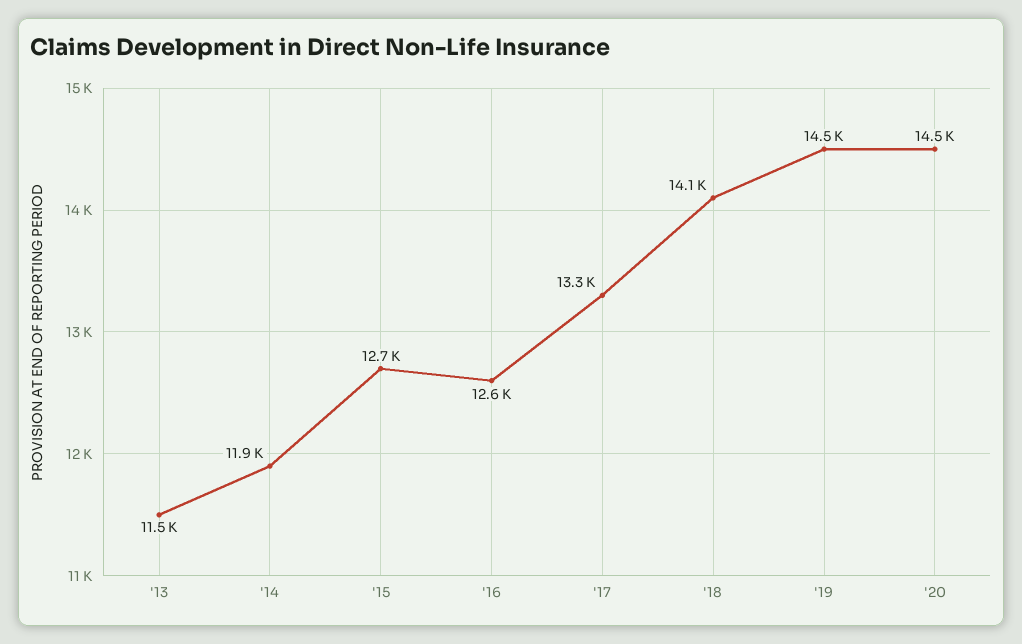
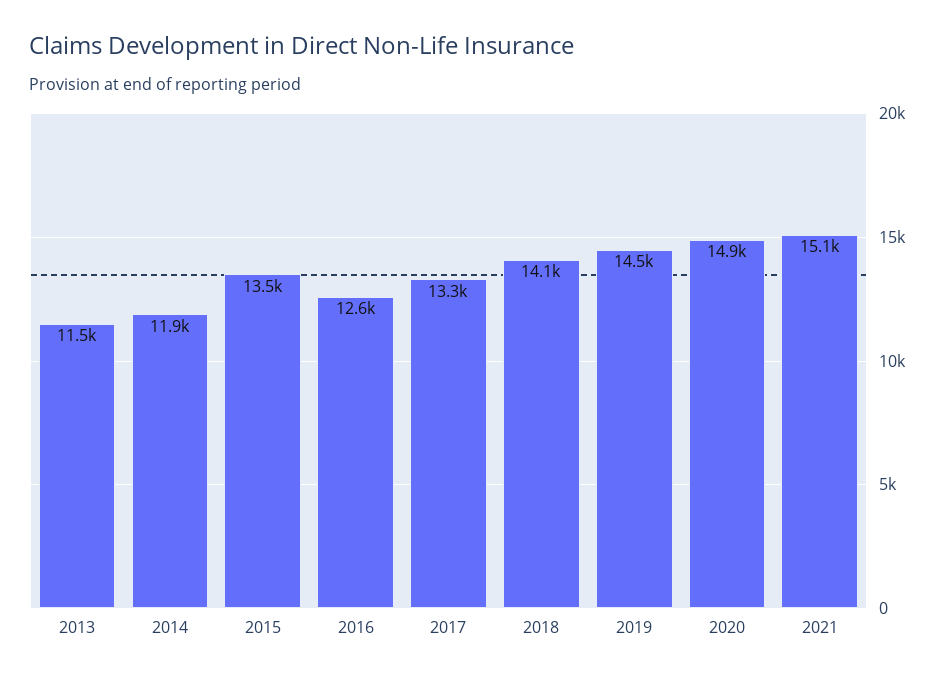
'15: 12700 -> 13500
'20: 14500 -> 14900
2021: none -> 15100

